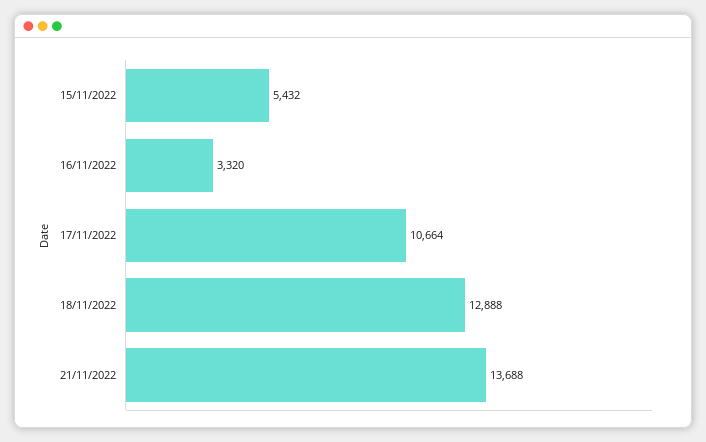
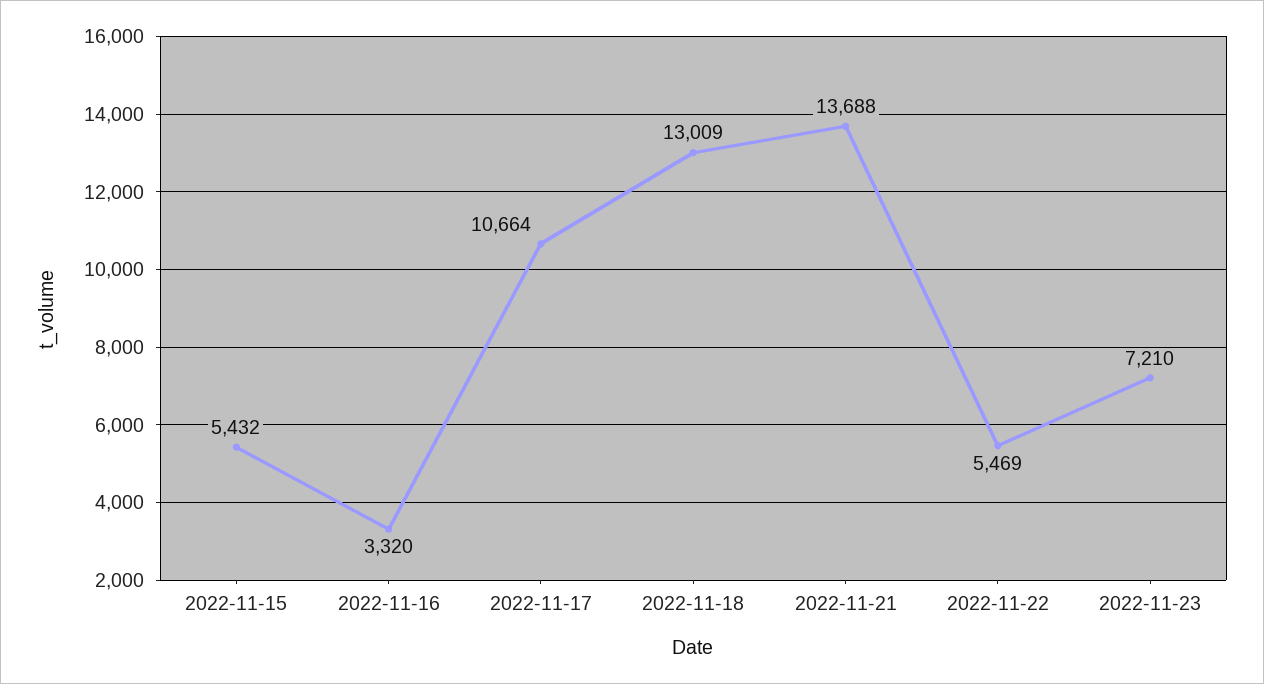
18/11/2022: 12888 -> 13009
2022-11-22: none -> 5469
2022-11-23: none -> 7210

